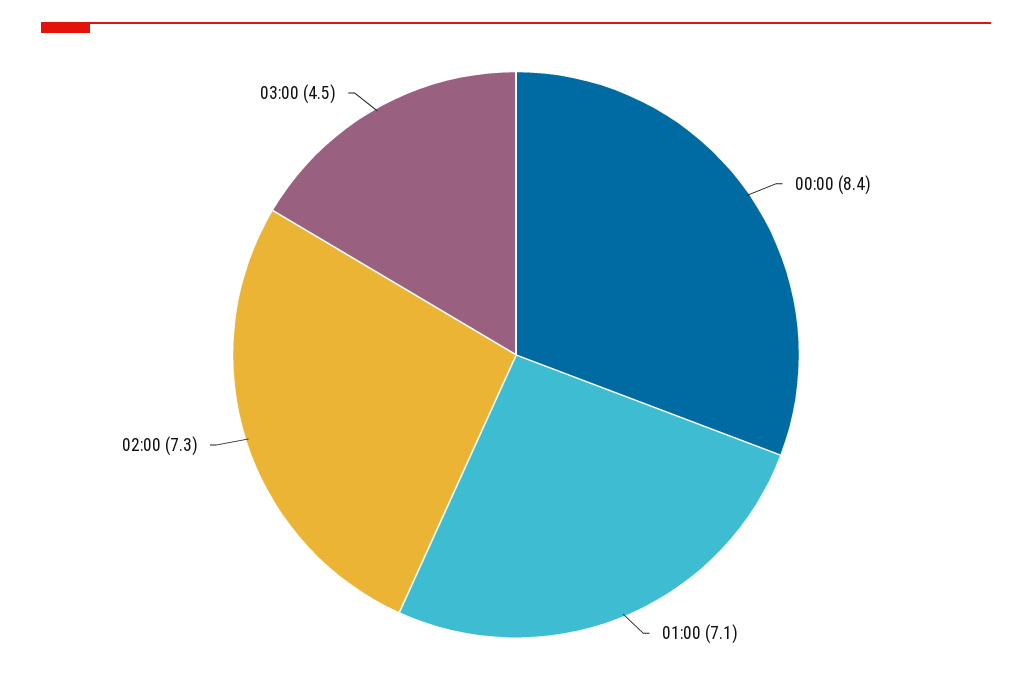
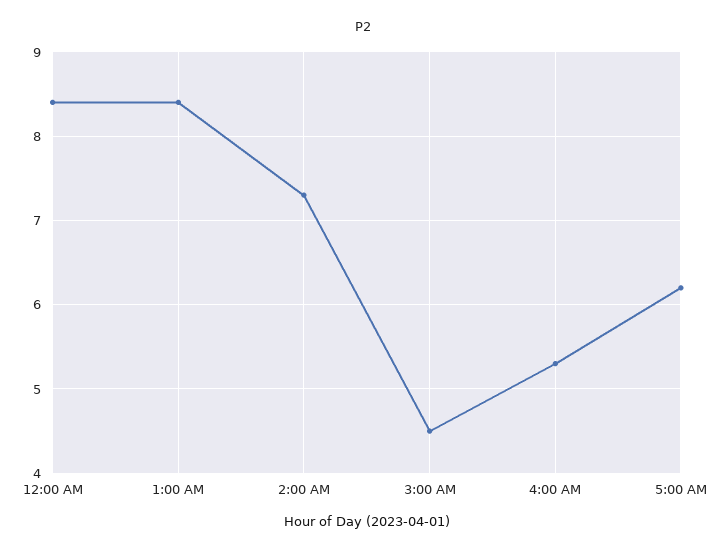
01:00: 7.1 -> 8.4
4:00 AM: none -> 5.3
5:00 AM: none -> 6.2

